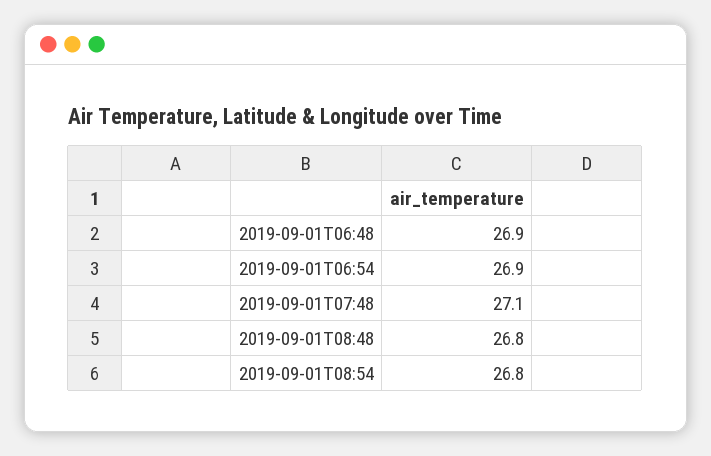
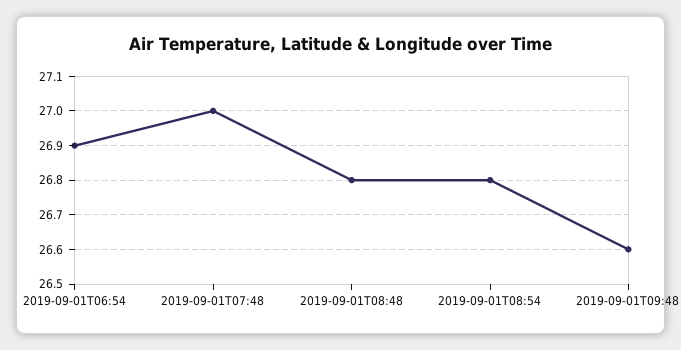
2019-09-01T06:48: 26.9 -> none
2019-09-01T07:48: 27.1 -> 27
2019-09-01T09:48: none -> 26.6

